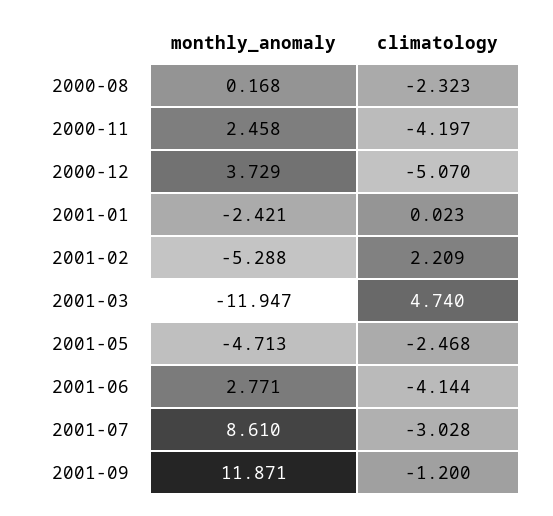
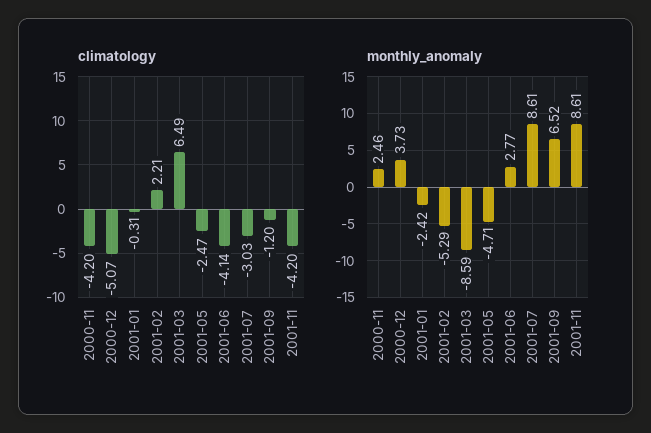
monthly_anomaly, 2000-08: 0.168 -> none
climatology, 2000-08: -2.323 -> none
climatology, 2001-01: 0.023 -> -0.31
monthly_anomaly, 2001-03: -11.947 -> -8.59
climatology, 2001-03: 4.74 -> 6.49
monthly_anomaly, 2001-09: 11.871 -> 6.52
climatology, 2001-11: none -> -4.2
monthly_anomaly, 2001-11: none -> 8.61

